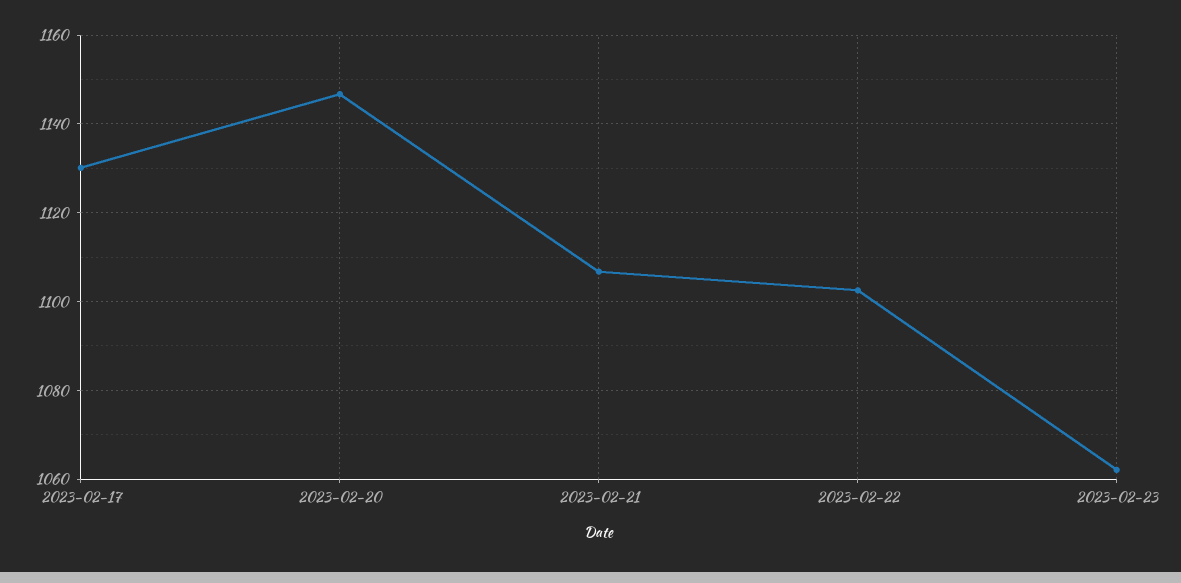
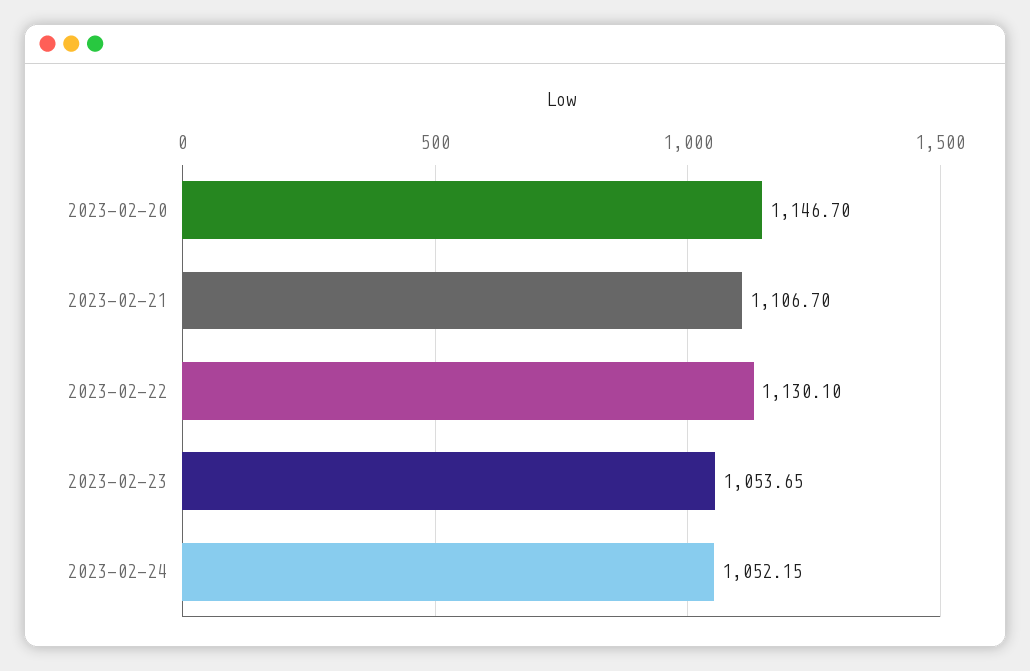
2023-02-17: 1130 -> none
2023-02-22: 1102 -> 1130.1
2023-02-23: 1062 -> 1053.65
2023-02-24: none -> 1052.15

